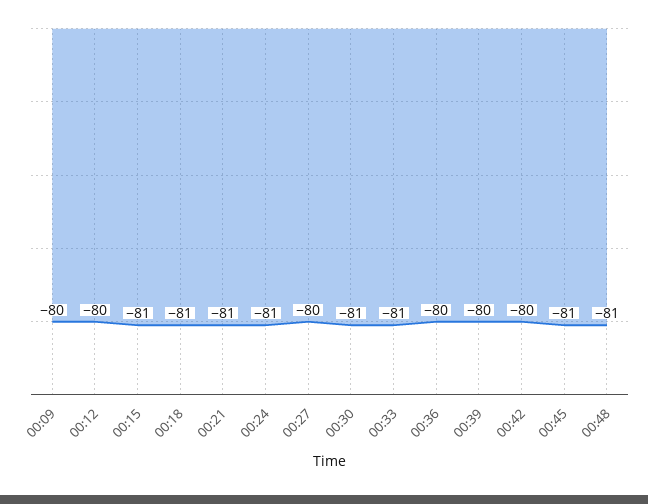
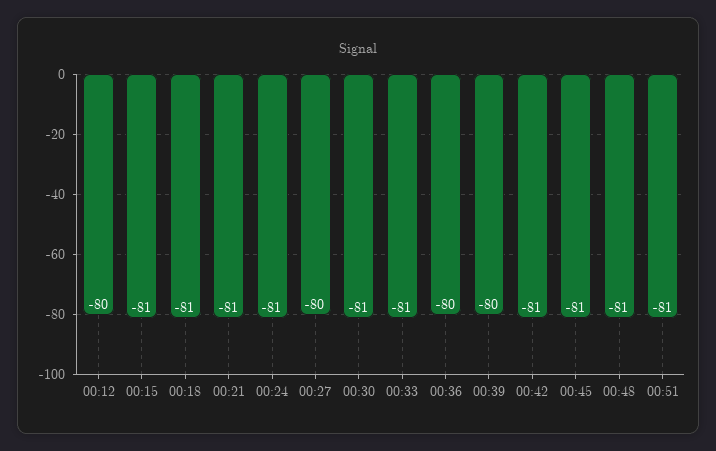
00:09: -80 -> none
00:42: -80 -> -81
00:51: none -> -81

